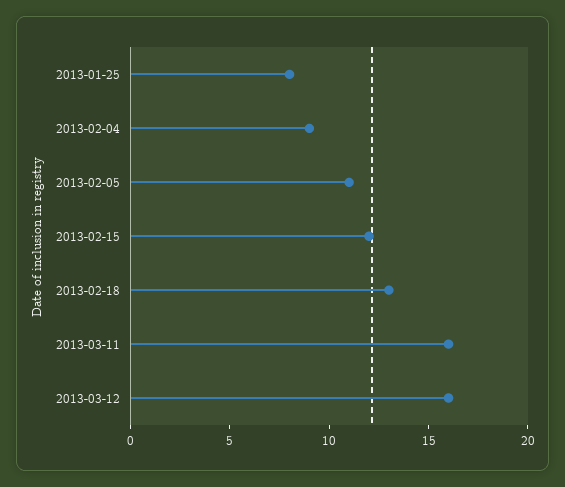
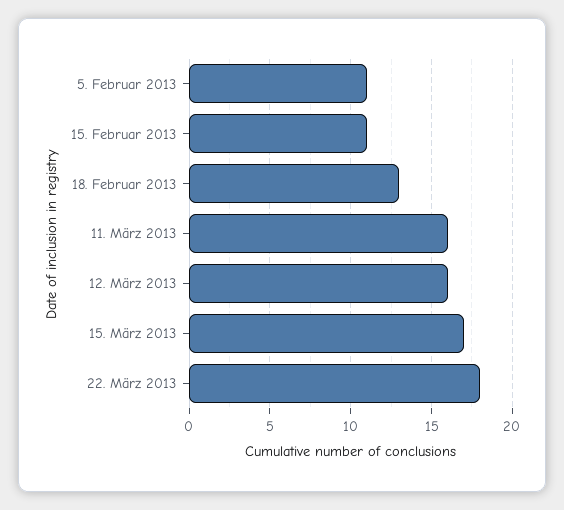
2013-01-25: 8 -> none
2013-02-04: 9 -> none
2013-02-15: 12 -> 11
15. März 2013: none -> 17
22. März 2013: none -> 18

